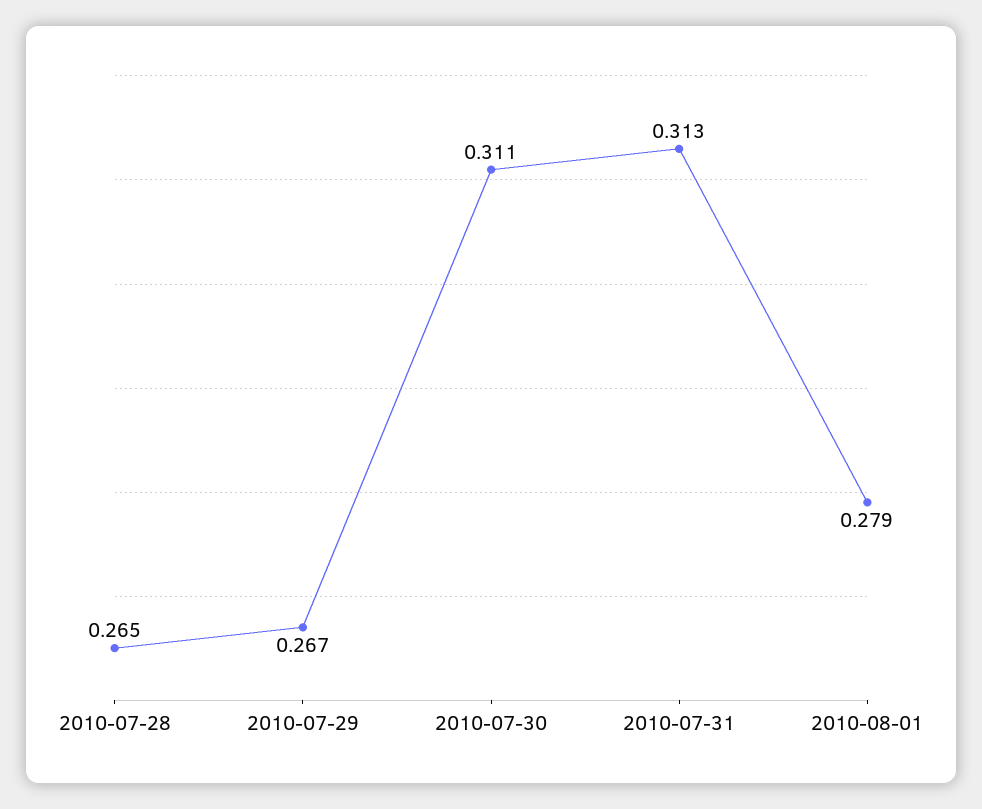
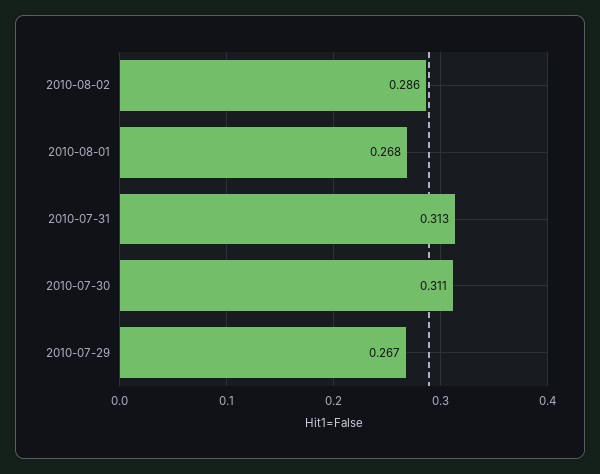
2010-07-28: 0.265 -> none
2010-08-01: 0.279 -> 0.268
2010-08-02: none -> 0.286

